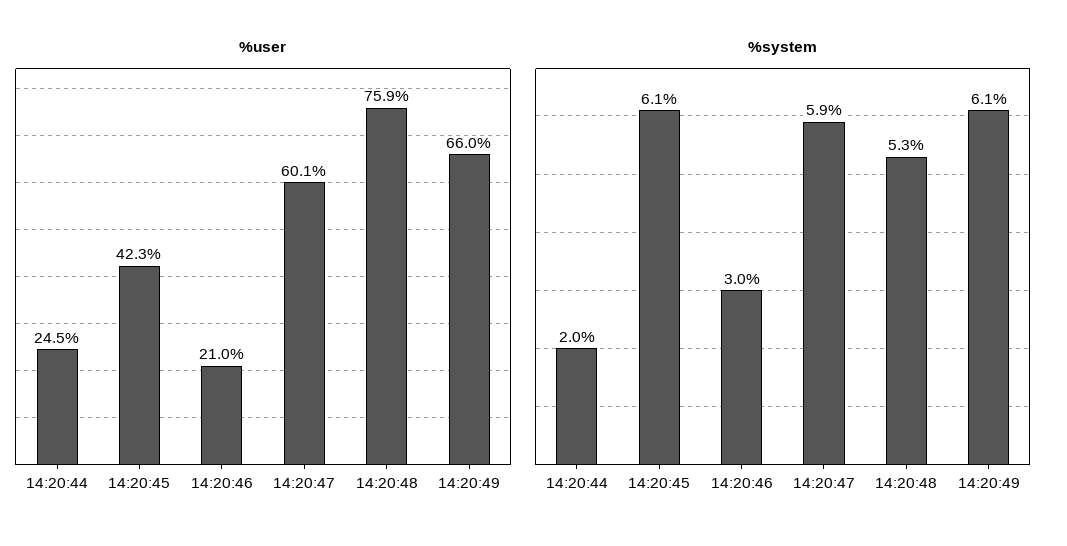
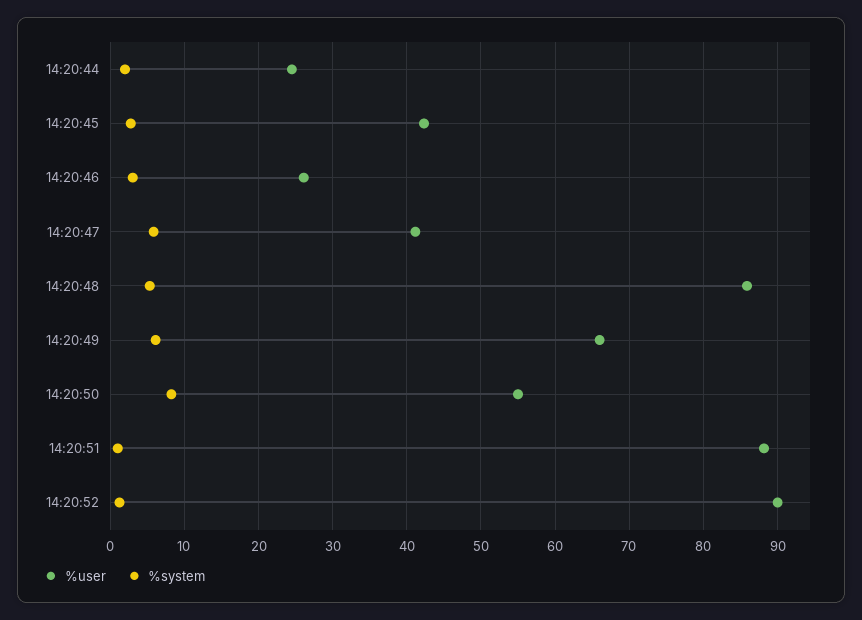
%user, 14:20:46: 21 -> 26
%user, 14:20:47: 60.1 -> 41
%user, 14:20:48: 75.9 -> 86
%system, 14:20:45: 6.1 -> 3
%user, 14:20:50: none -> 55
%system, 14:20:50: none -> 8
%user, 14:20:51: none -> 88
%system, 14:20:51: none -> 1
%user, 14:20:52: none -> 90
%system, 14:20:52: none -> 1

